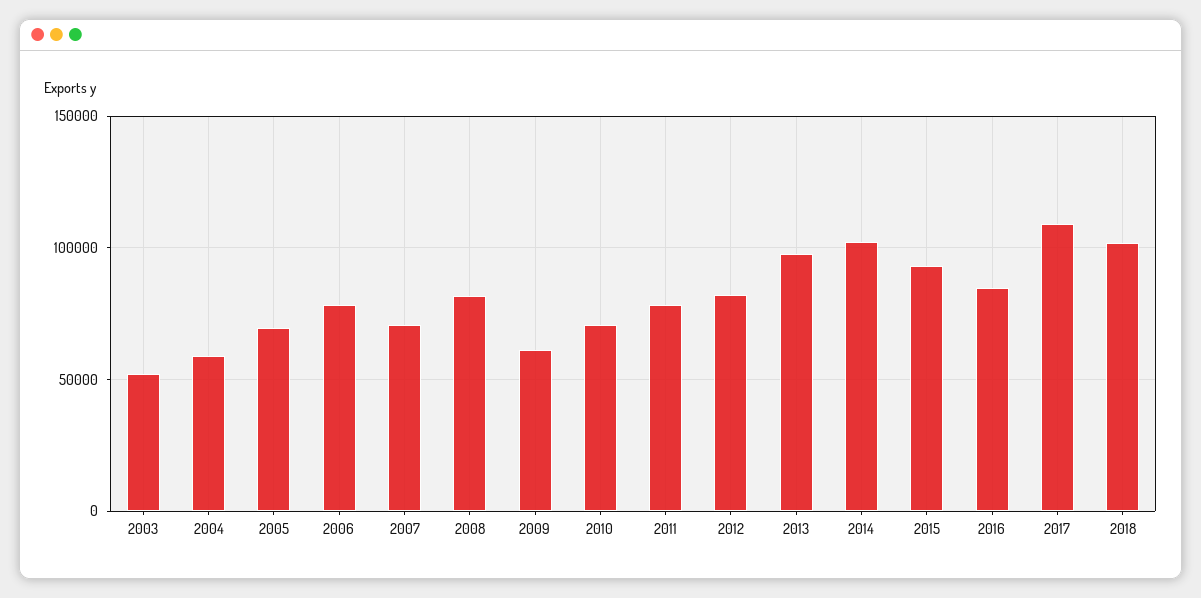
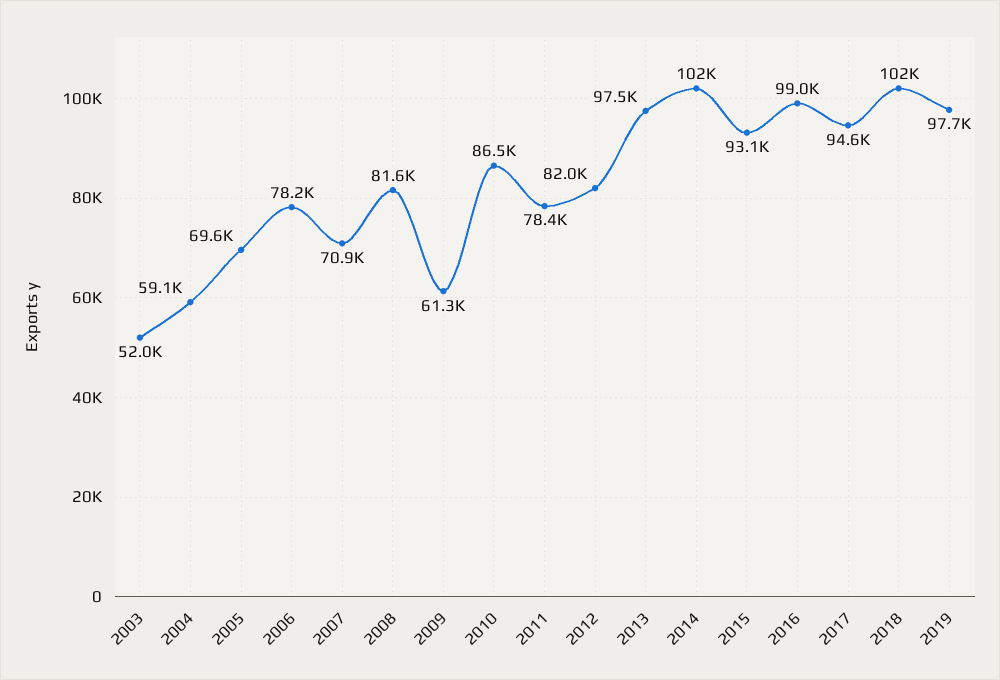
2010: 70000 -> 86500
2016: 85000 -> 99000
2017: 110000 -> 94600
2019: none -> 97700

